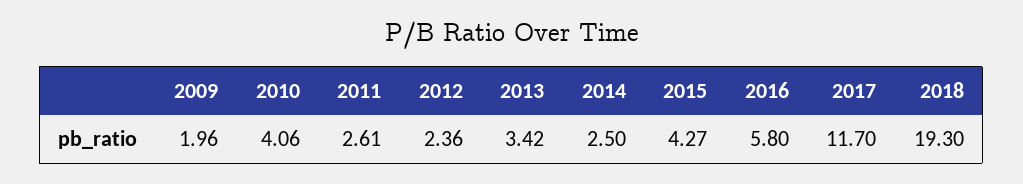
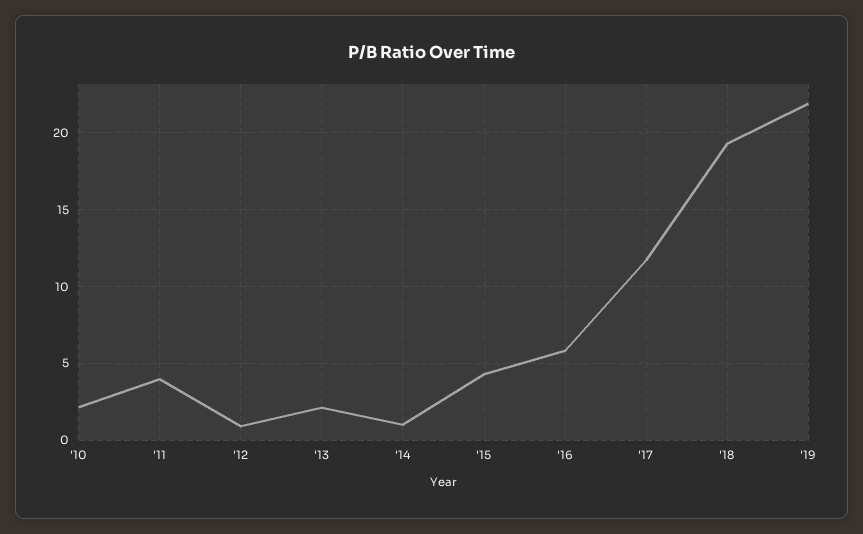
2009: 1.96 -> none
2010: 4.06 -> 2
2011: 2.61 -> 4
2012: 2.36 -> 1
2013: 3.42 -> 2
2014: 2.5 -> 1
'19: none -> 22

